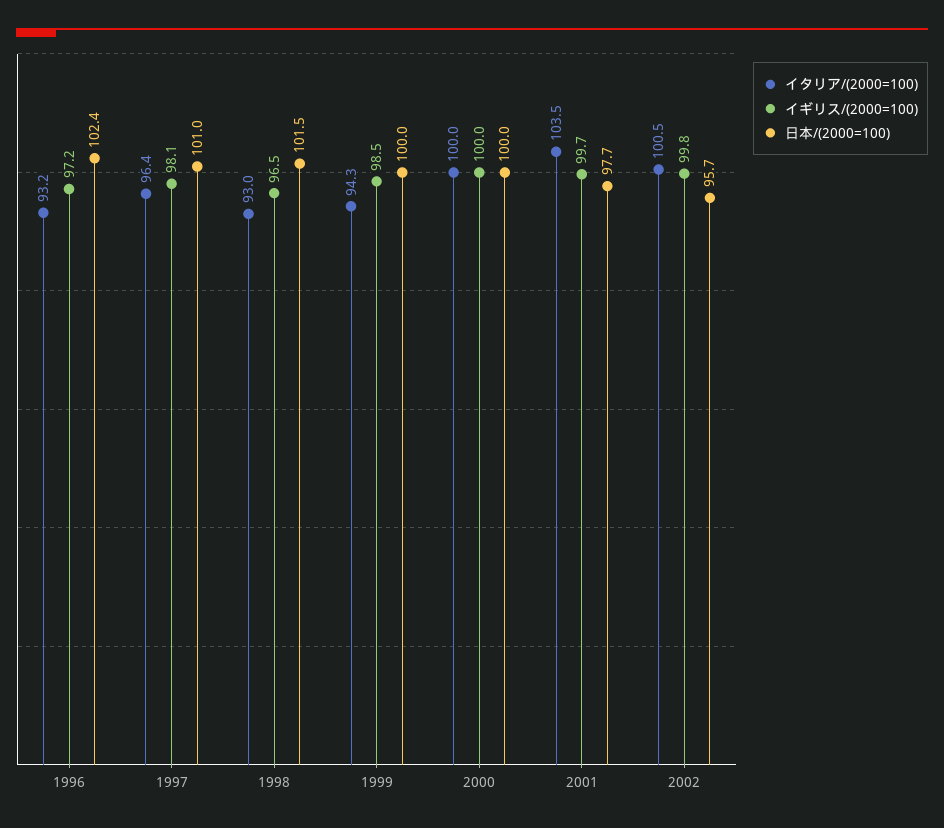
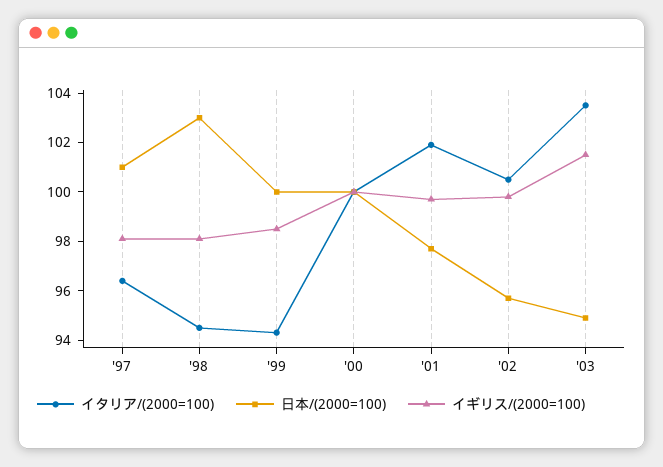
イタリア/(2000=100), 1996: 93.2 -> none
イギリス/(2000=100), 1996: 97.2 -> none
日本/(2000=100), 1996: 102.4 -> none
イタリア/(2000=100), 1998: 93 -> 94.5
イギリス/(2000=100), 1998: 96.5 -> 98
日本/(2000=100), 1998: 101.5 -> 103
イタリア/(2000=100), 2001: 103.5 -> 102
イタリア/(2000=100), '03: none -> 103.5
日本/(2000=100), '03: none -> 95
イギリス/(2000=100), '03: none -> 101.5

